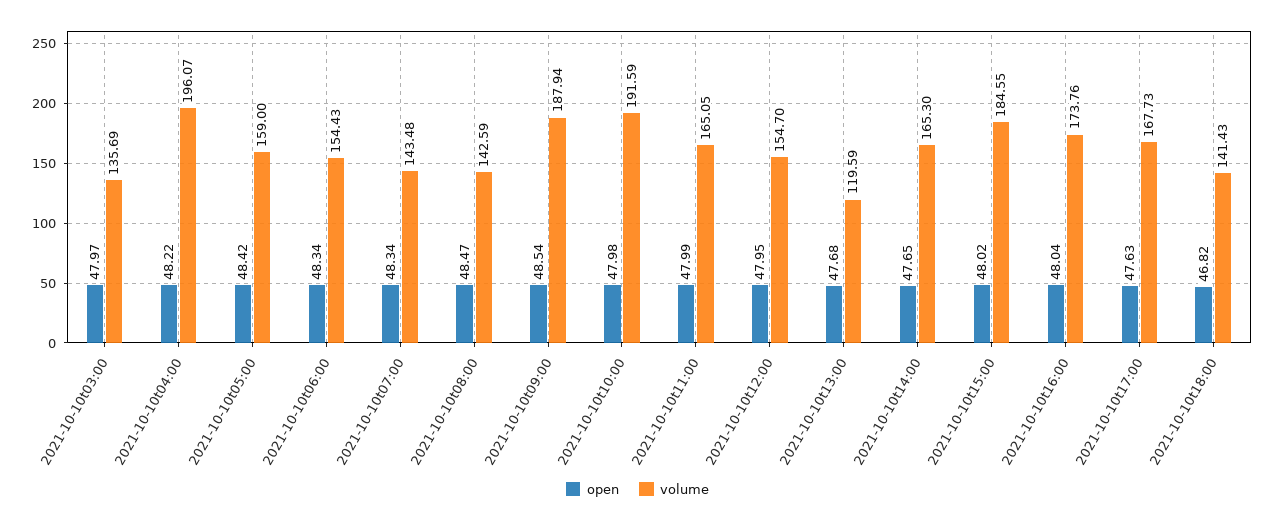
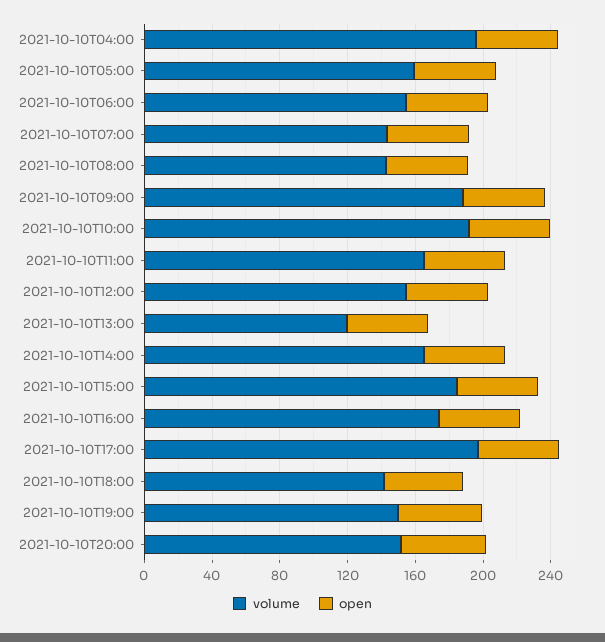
open, 2021-10-10t03:00: 47.97 -> none
volume, 2021-10-10t03:00: 135.69 -> none
volume, 2021-10-10t17:00: 167.73 -> 200
volume, 2021-10-10T19:00: none -> 150
open, 2021-10-10T19:00: none -> 50
volume, 2021-10-10T20:00: none -> 150
open, 2021-10-10T20:00: none -> 50

